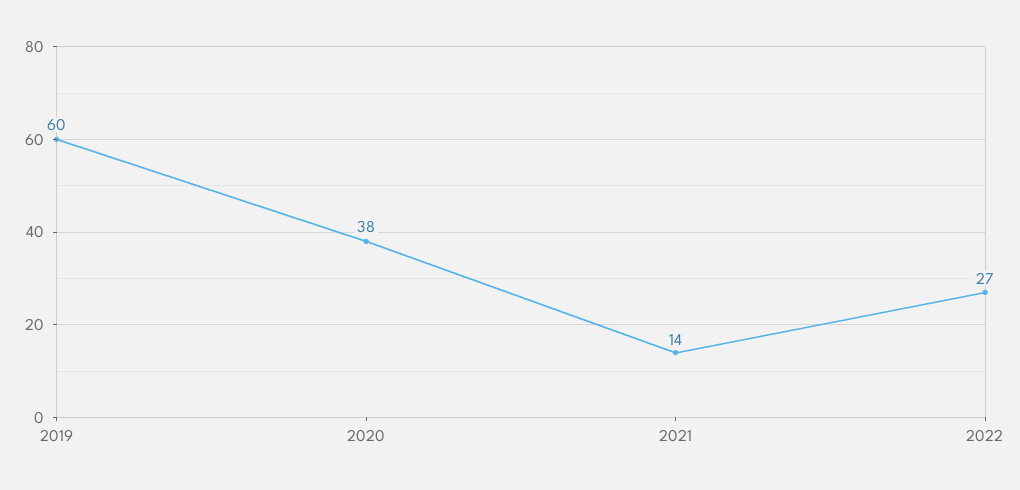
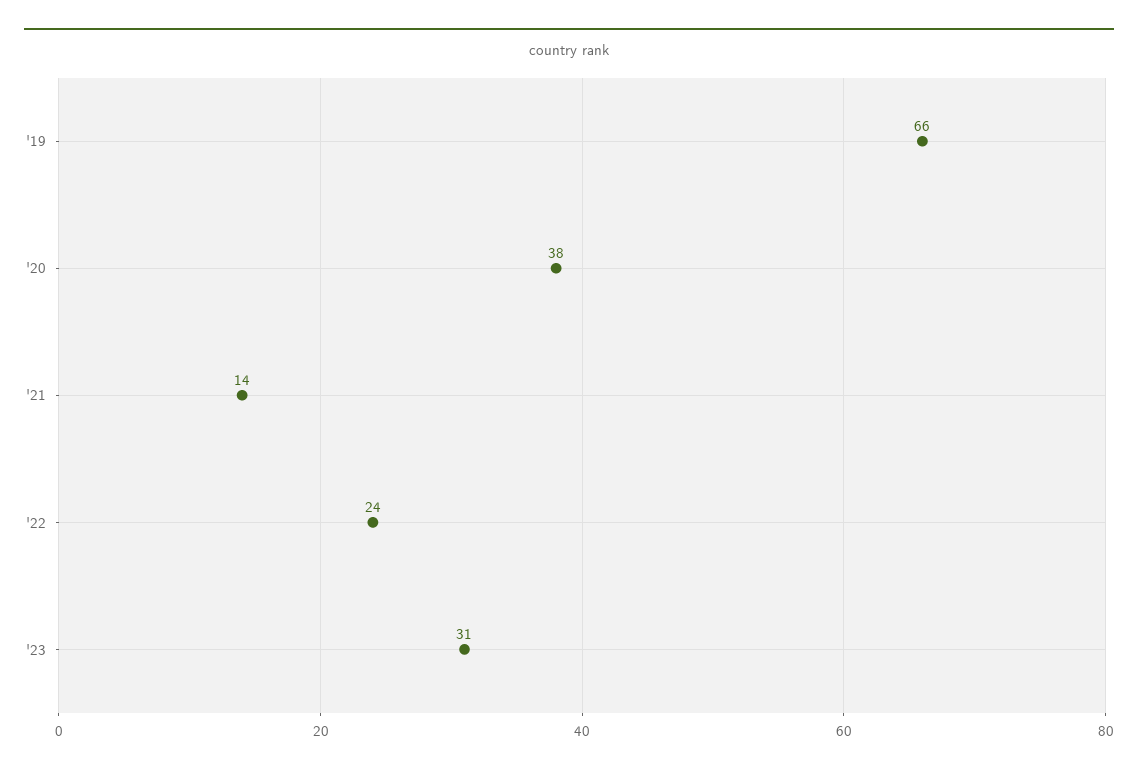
2019: 60 -> 66
2022: 27 -> 24
'23: none -> 31

